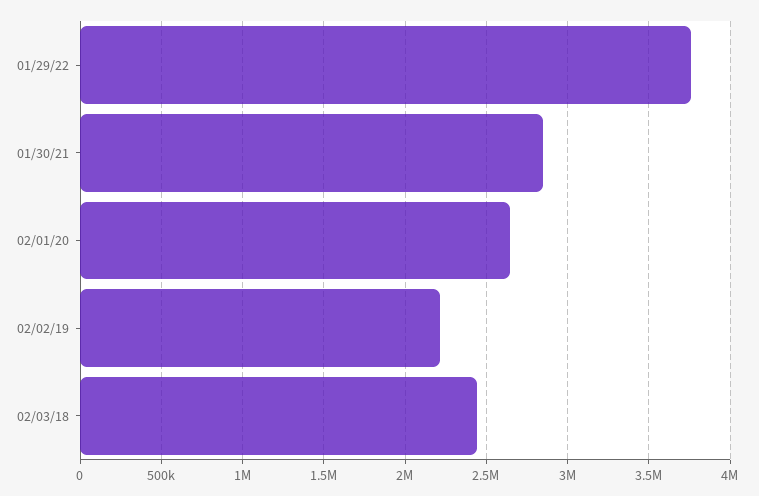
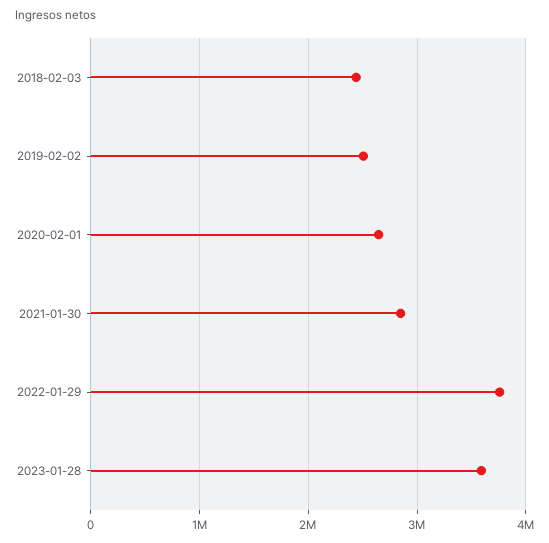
02/02/19: 2200000 -> 2500000
2023-01-28: none -> 3600000

